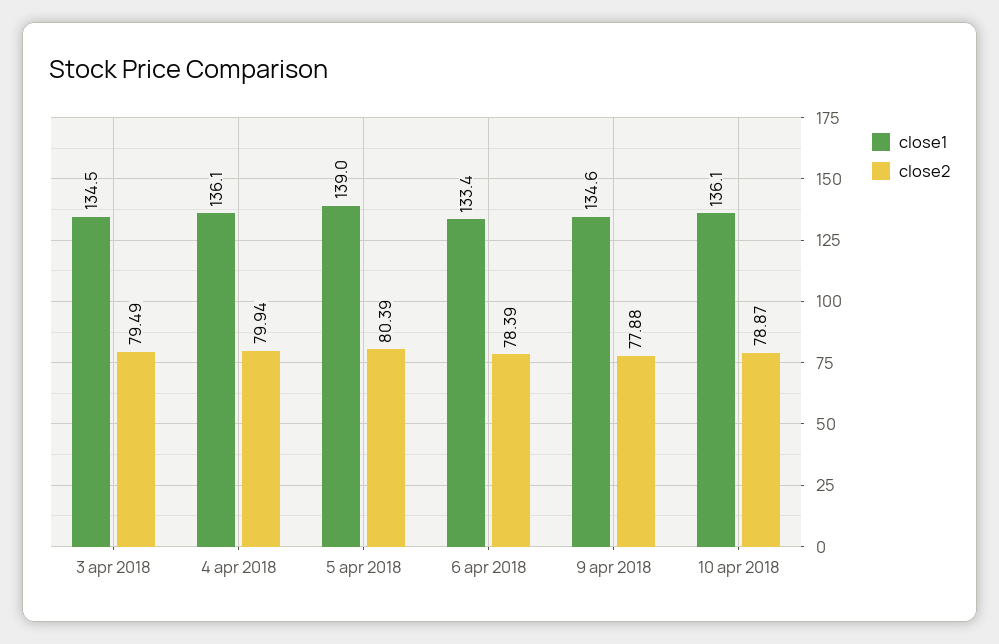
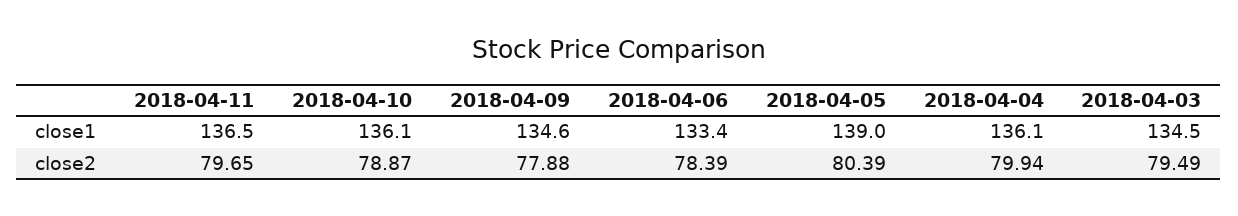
close1, 2018-04-11: none -> 136.5
close2, 2018-04-11: none -> 79.65

